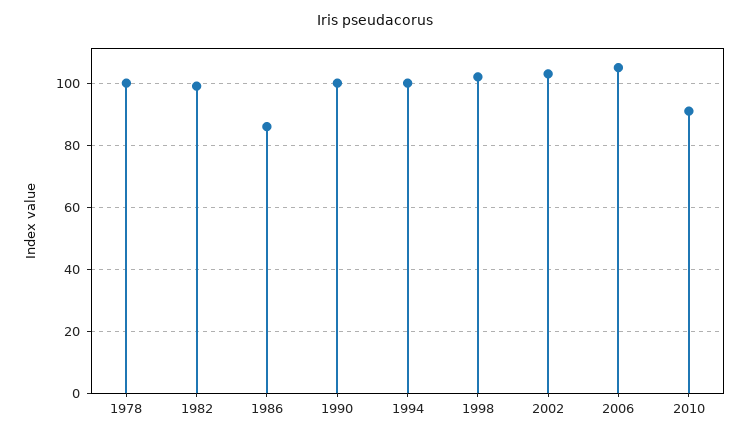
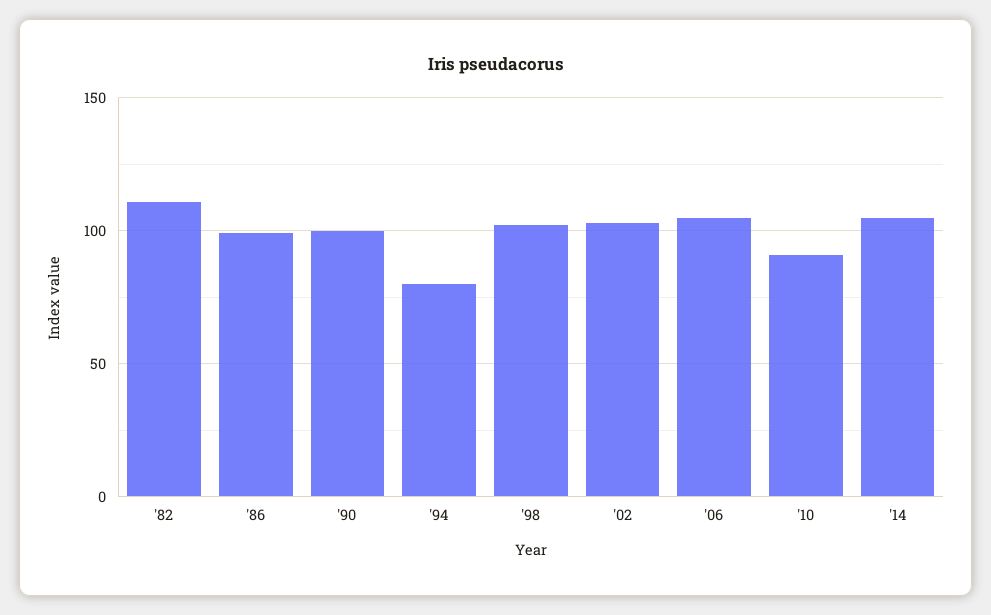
1978: 100 -> none
1982: 100 -> 110
1986: 85 -> 100
1994: 100 -> 80
'14: none -> 105

